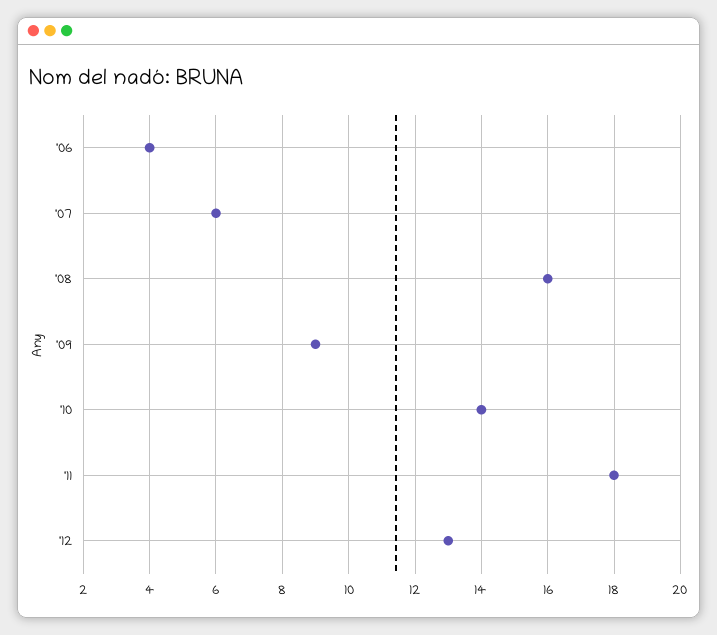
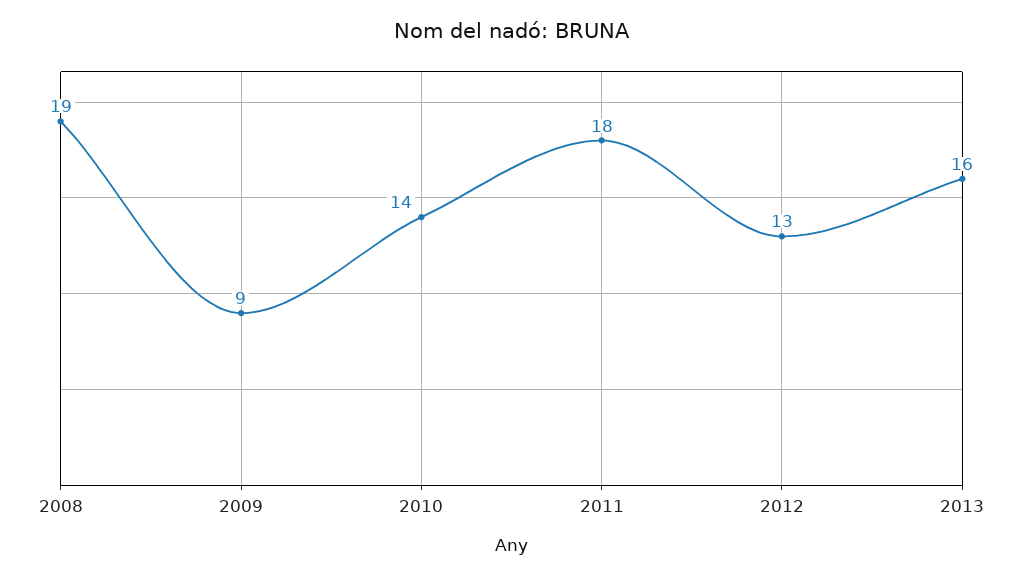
'06: 4 -> none
'07: 6 -> none
'08: 16 -> 19
2013: none -> 16

